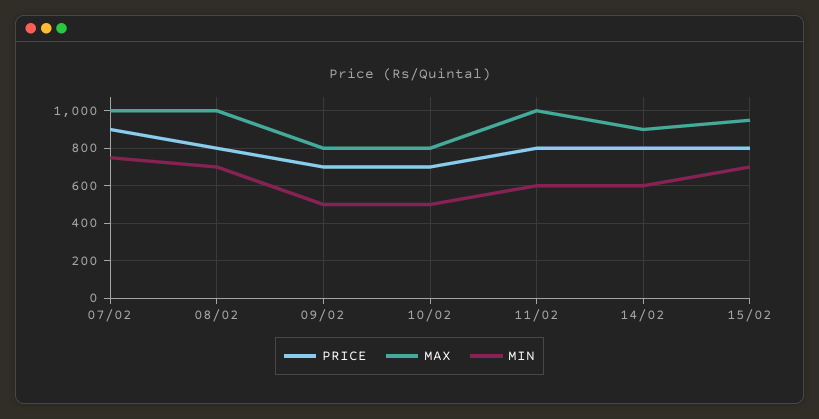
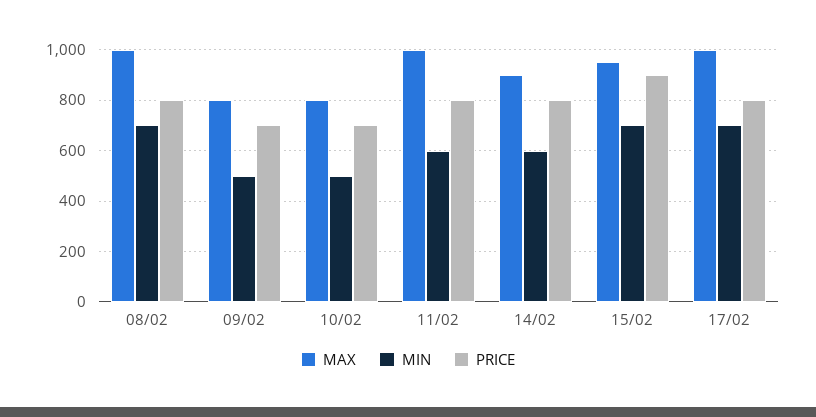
PRICE, 07/02: 900 -> none
MAX, 07/02: 1000 -> none
MIN, 07/02: 750 -> none
PRICE, 15/02: 800 -> 900
MAX, 17/02: none -> 1000
MIN, 17/02: none -> 700
PRICE, 17/02: none -> 800

